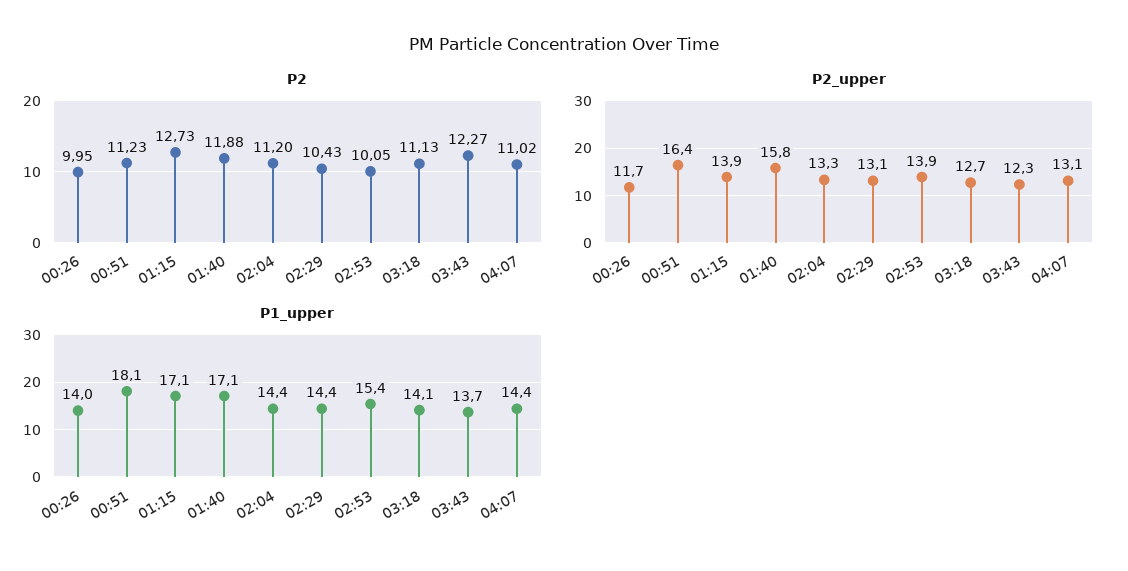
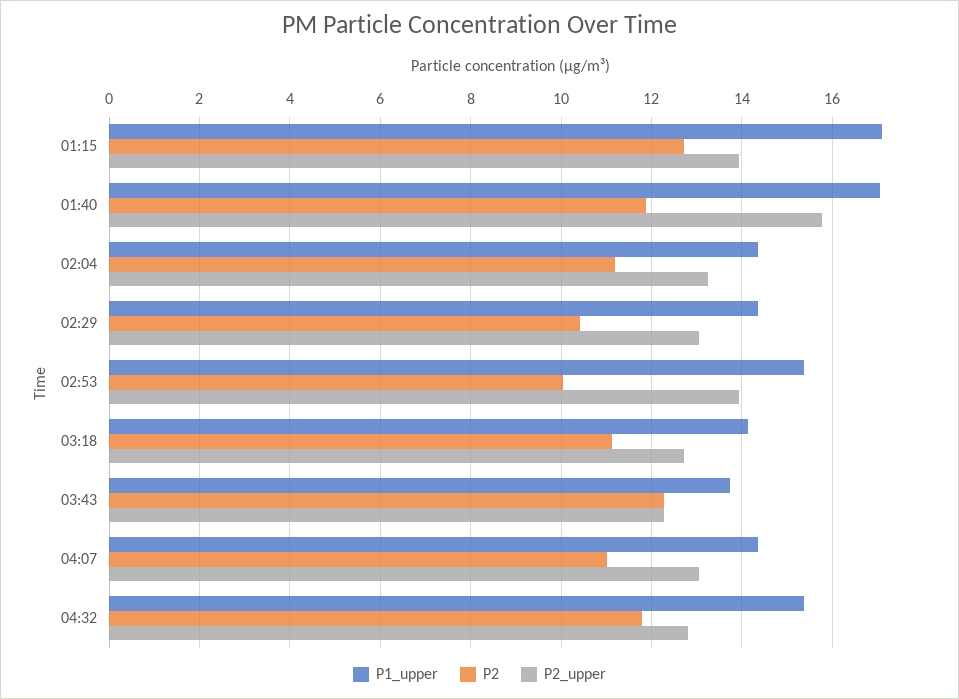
P2, 00:26: 9.95 -> none
P2, 00:51: 11.23 -> none
P2_upper, 00:26: 11.7 -> none
P2_upper, 00:51: 16.4 -> none
P1_upper, 00:26: 14 -> none
P1_upper, 00:51: 18.1 -> none
P1_upper, 04:32: none -> 15.4
P2, 04:32: none -> 11.8
P2_upper, 04:32: none -> 12.8

